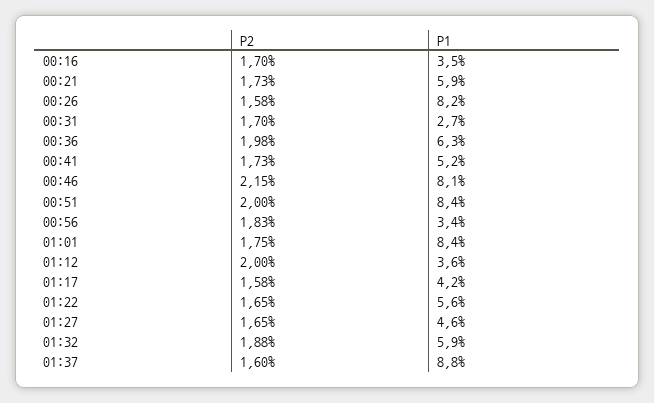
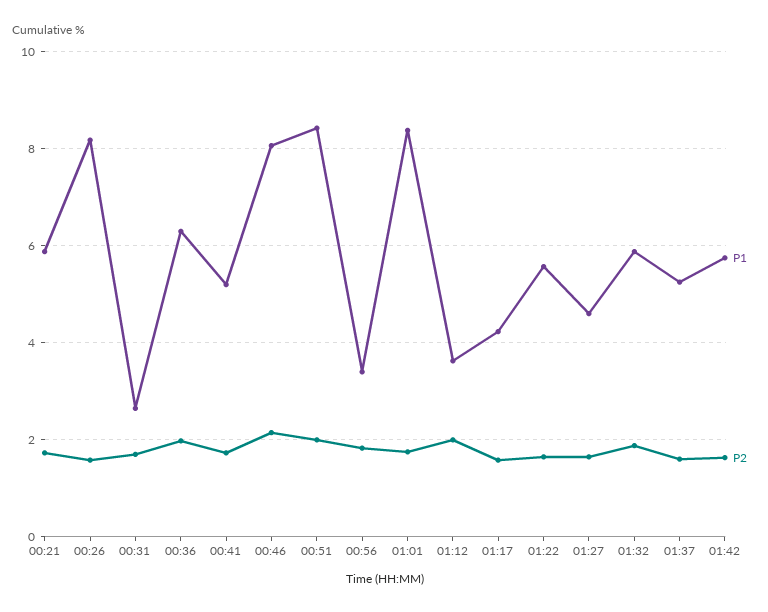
P2, 00:16: 1.7 -> none
P1, 00:16: 3.5 -> none
P1, 01:37: 8.8 -> 5.2
P1, 01:42: none -> 5.8
P2, 01:42: none -> 1.6

